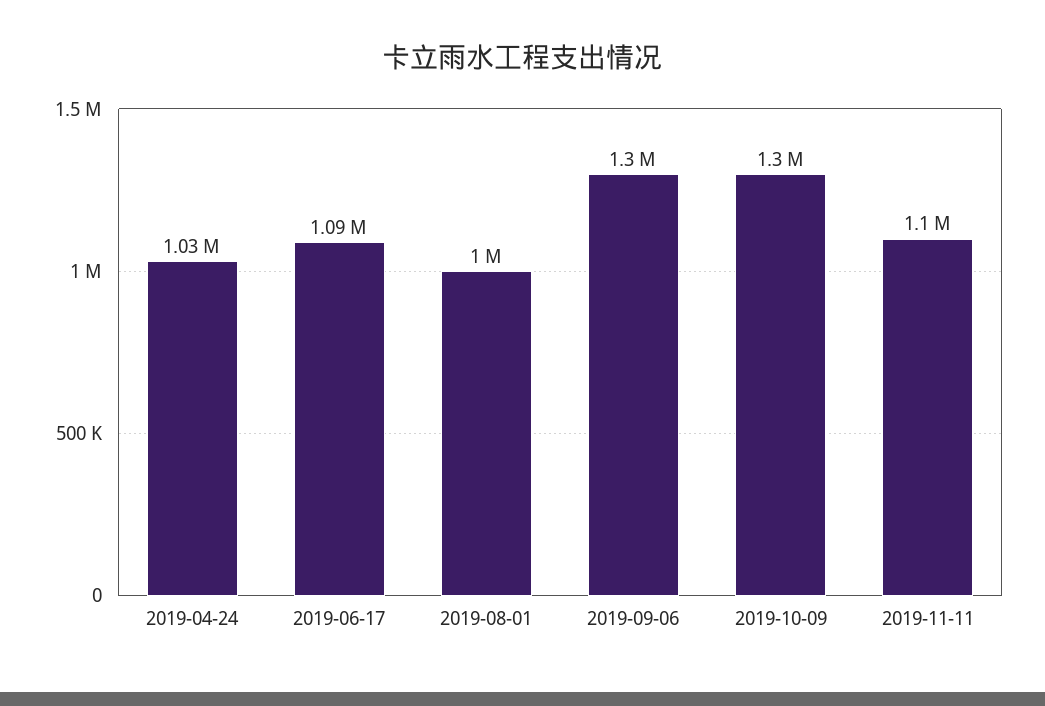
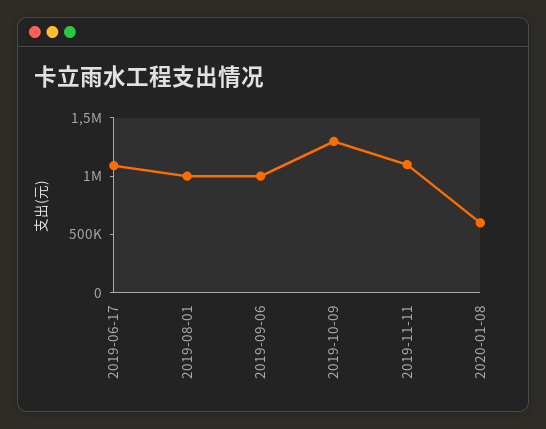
2019-04-24: 1030000 -> none
2019-09-06: 1300000 -> 1000000
2020-01-08: none -> 600000

